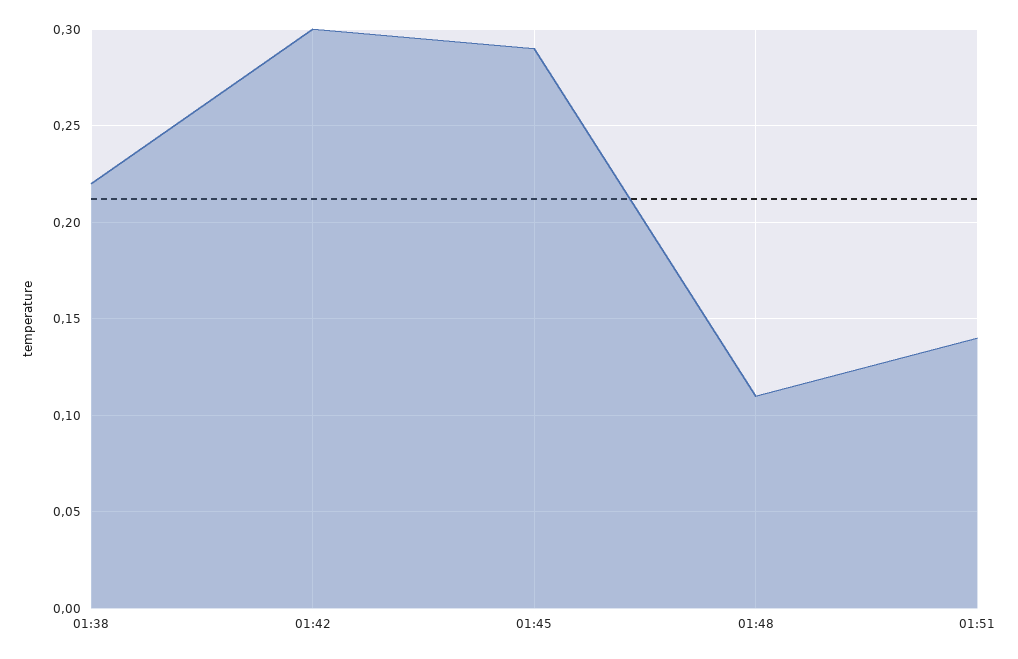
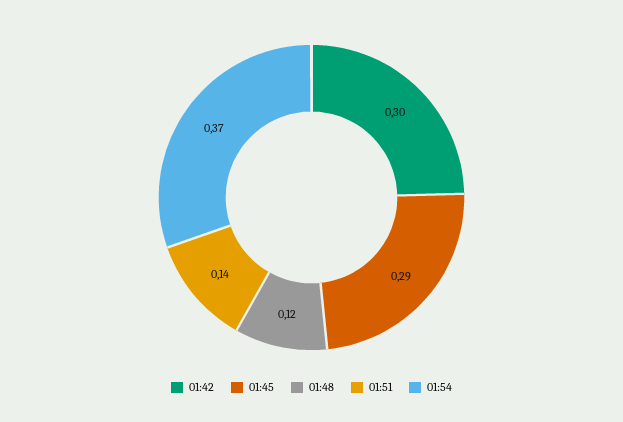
01:38: 0.22 -> none
01:48: 0.11 -> 0.12
01:54: none -> 0.37

